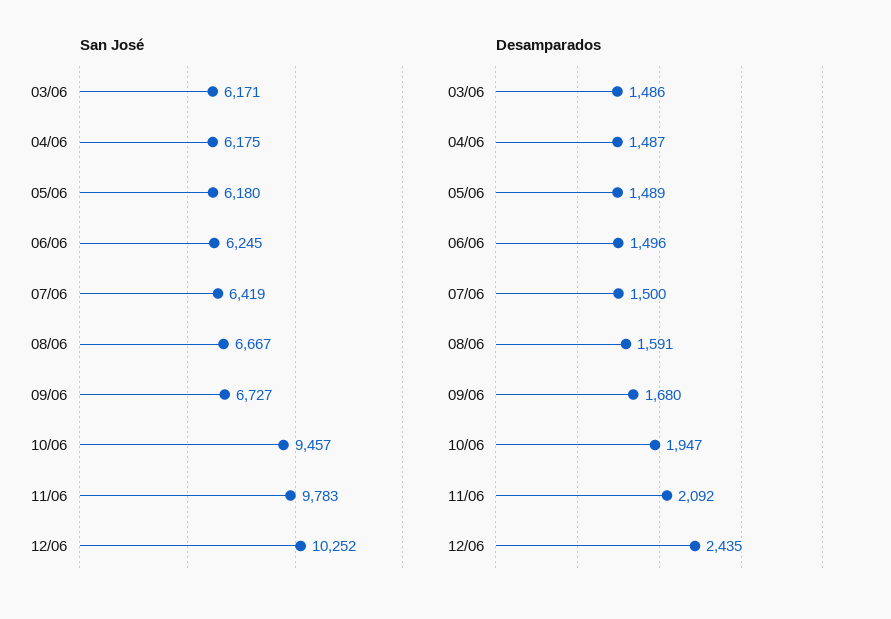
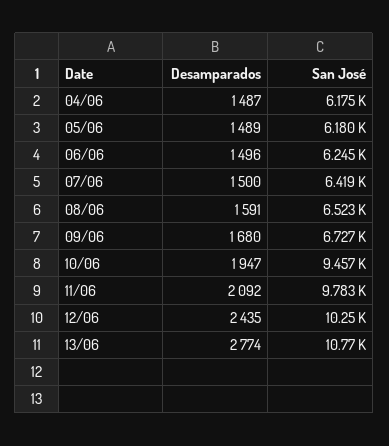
San José, 03/06: 6171 -> none
San José, 08/06: 6667 -> 6523
Desamparados, 03/06: 1486 -> none
Desamparados, 13/06: none -> 2774
San José, 13/06: none -> 10770

